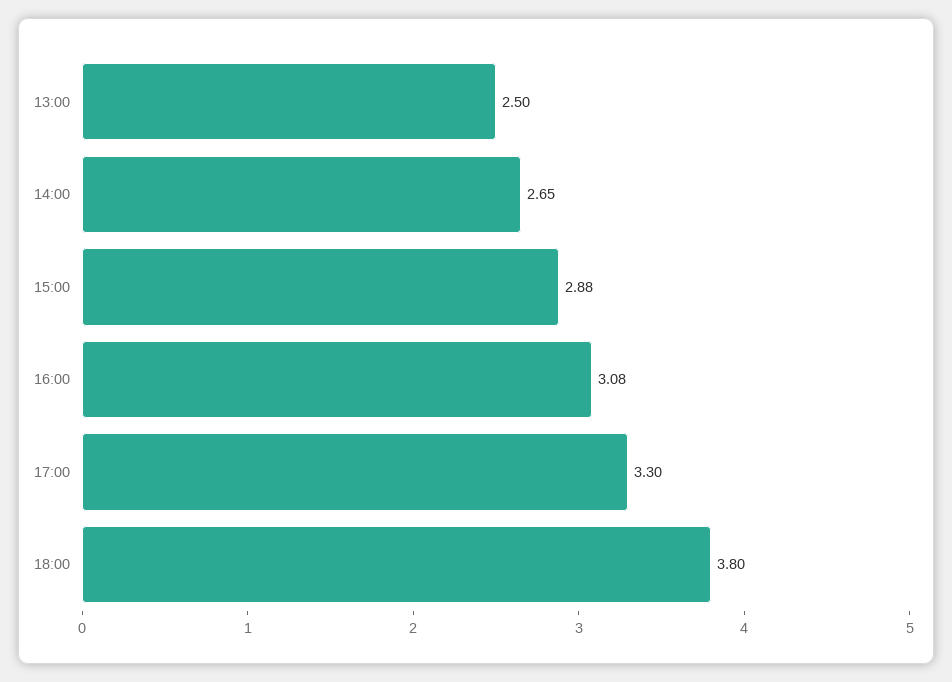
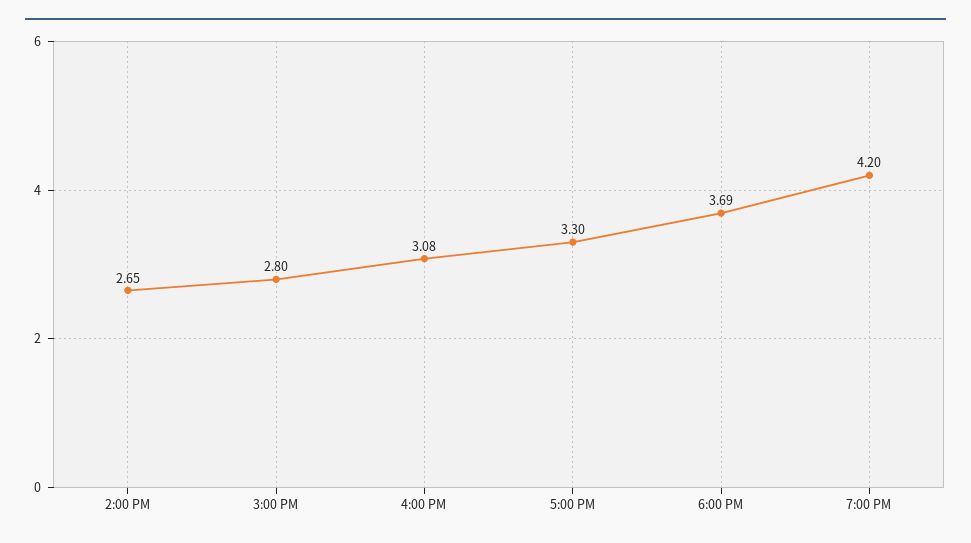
13:00: 2.5 -> none
15:00: 2.88 -> 2.8
18:00: 3.8 -> 3.69
7:00 PM: none -> 4.2

